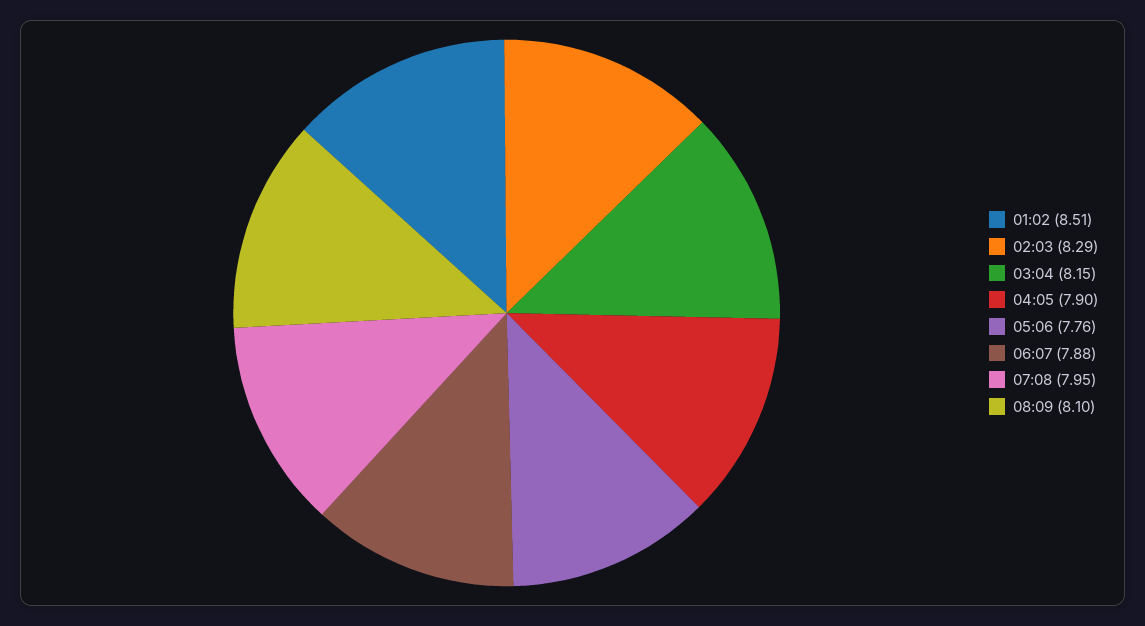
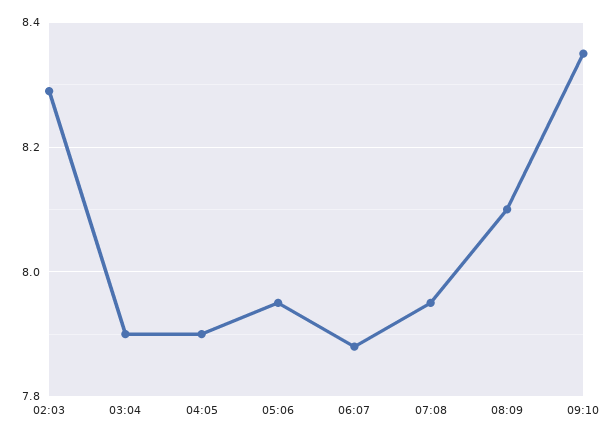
01:02: 8.51 -> none
03:04: 8.15 -> 7.9
05:06: 7.76 -> 7.95
09:10: none -> 8.35

